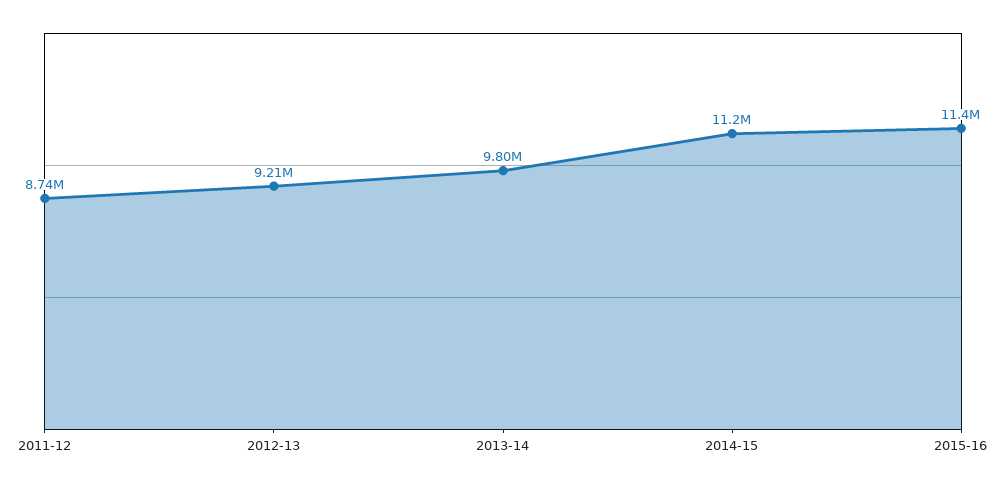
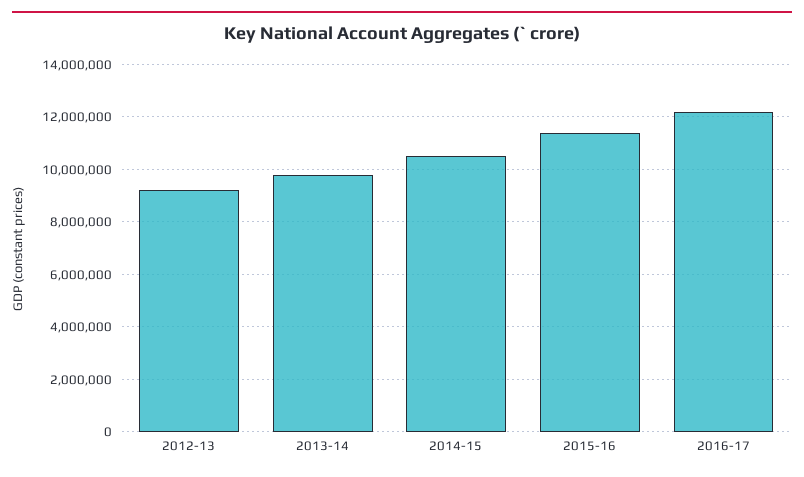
2011-12: 8740000 -> none
2014-15: 11200000 -> 10500000
2016-17: none -> 12250000

